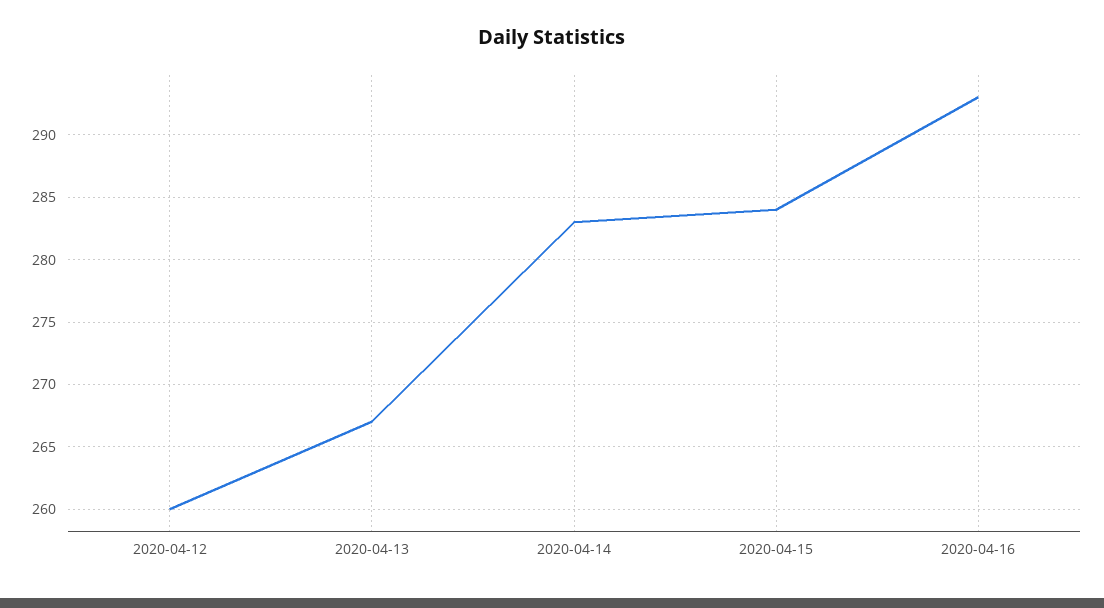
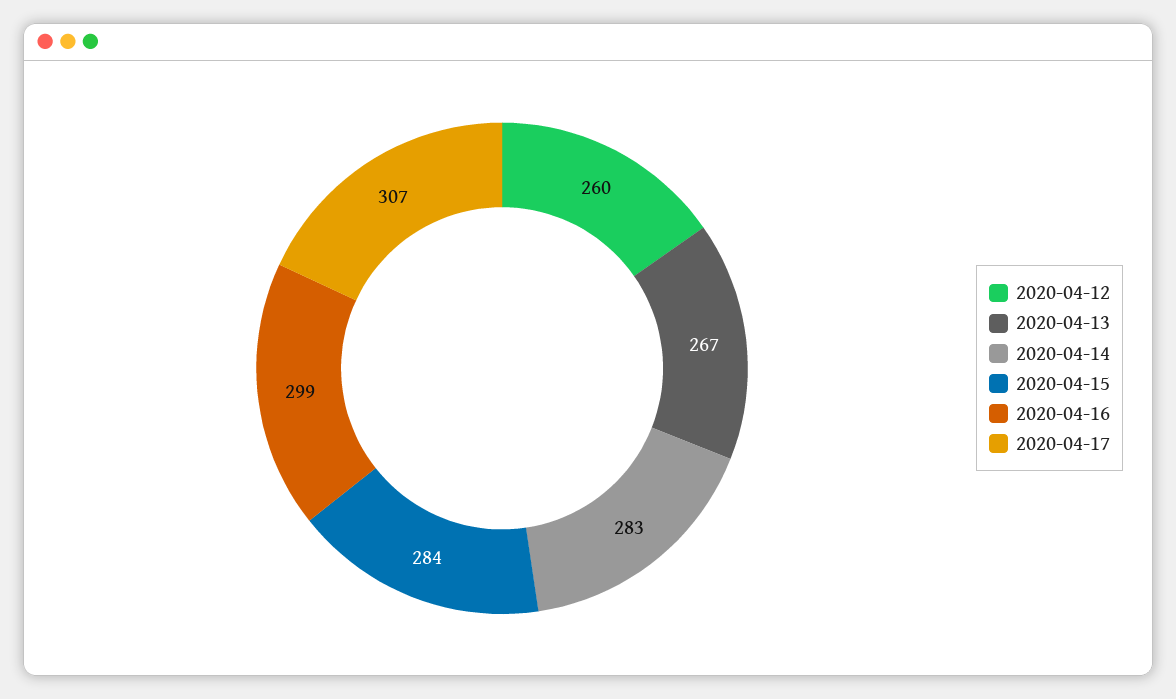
2020-04-16: 293 -> 299
2020-04-17: none -> 307

